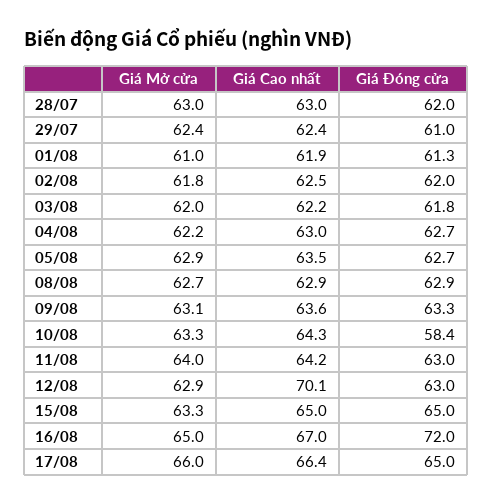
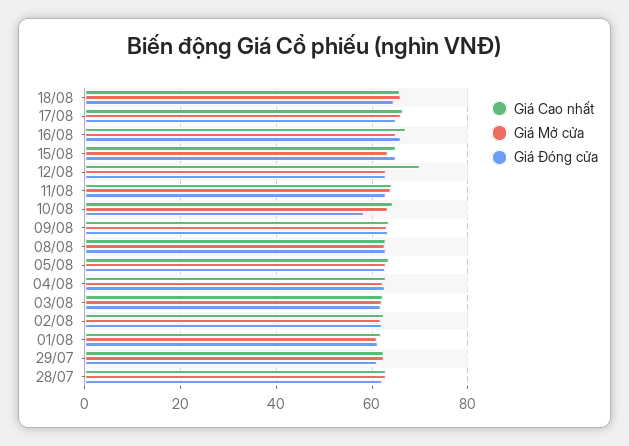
Giá Đóng cửa, 16/08: 72 -> 66
Giá Cao nhất, 18/08: none -> 66
Giá Mở cửa, 18/08: none -> 66
Giá Đóng cửa, 18/08: none -> 64

